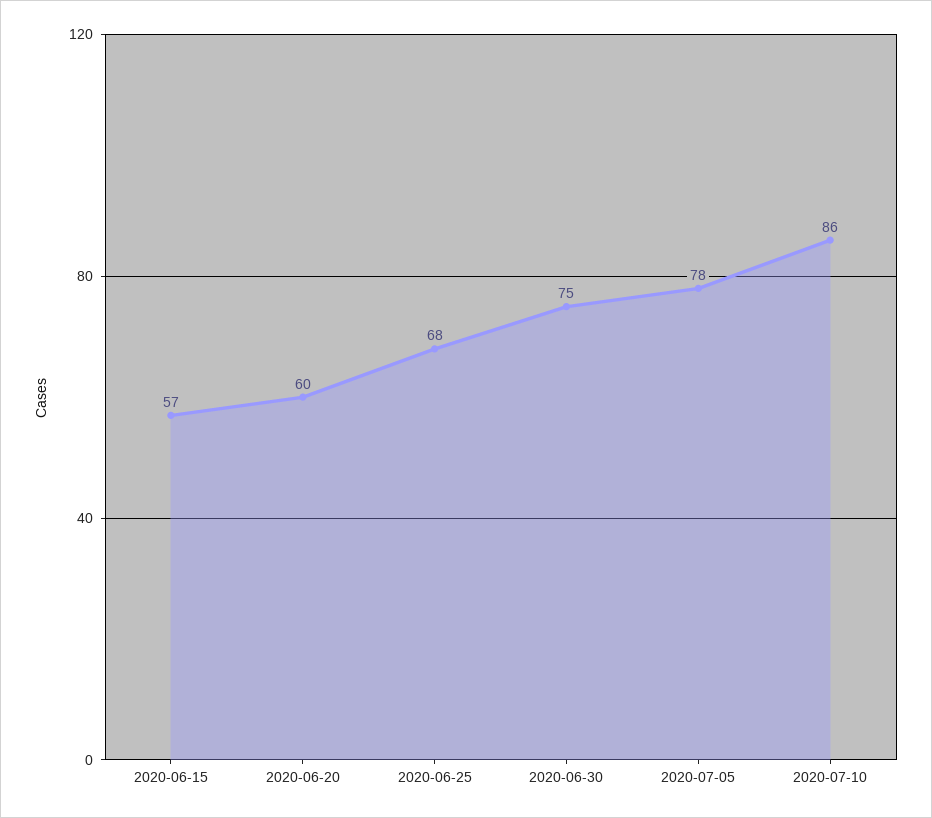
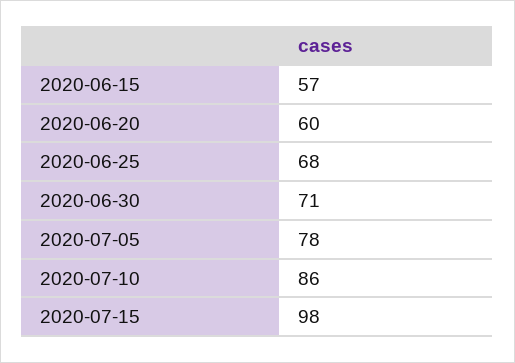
2020-06-30: 75 -> 71
2020-07-15: none -> 98

